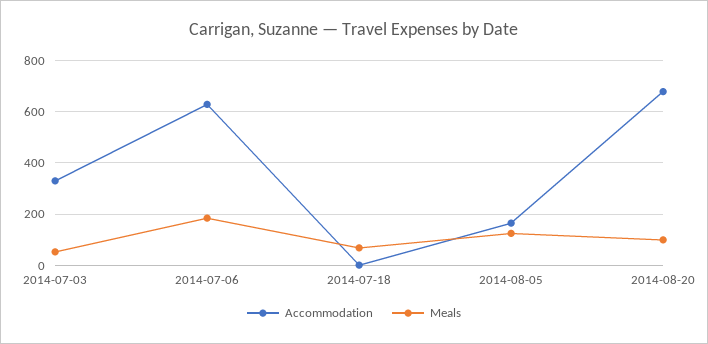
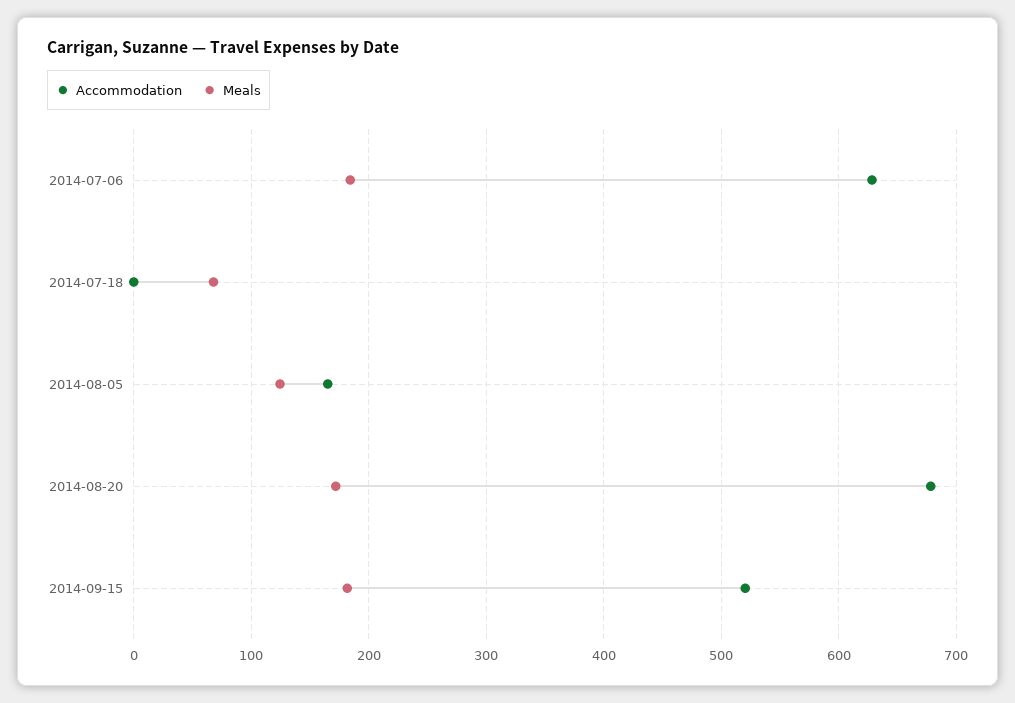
Accommodation, 2014-07-03: 325 -> none
Meals, 2014-07-03: 50 -> none
Meals, 2014-08-20: 100 -> 170
Accommodation, 2014-09-15: none -> 520
Meals, 2014-09-15: none -> 180

